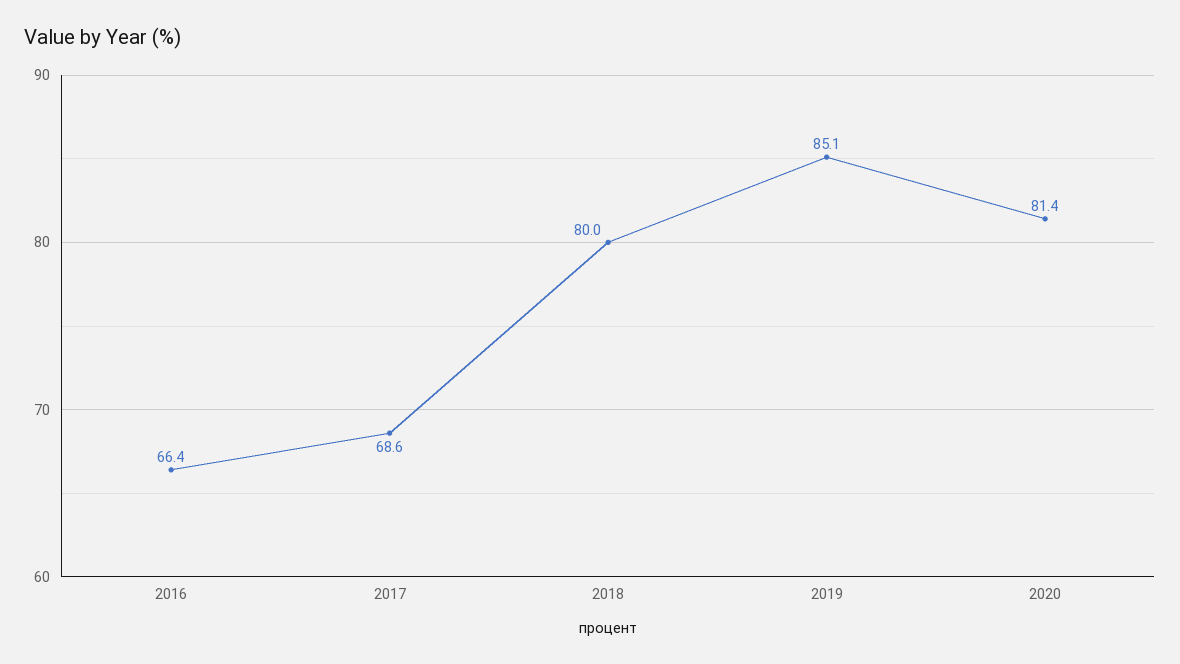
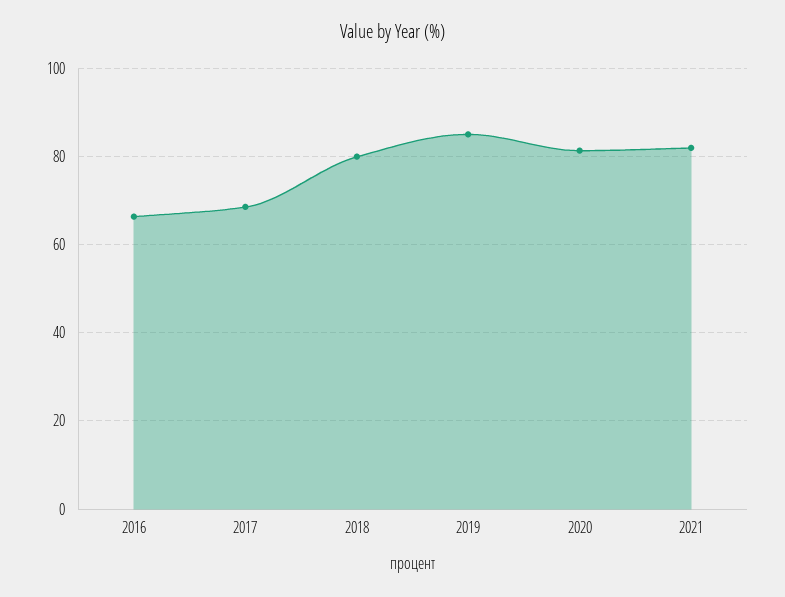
2021: none -> 82

